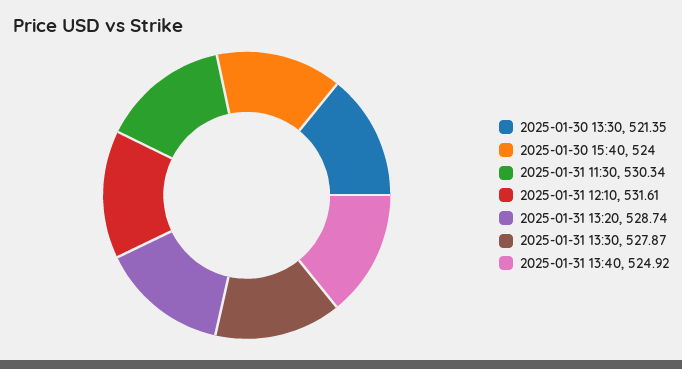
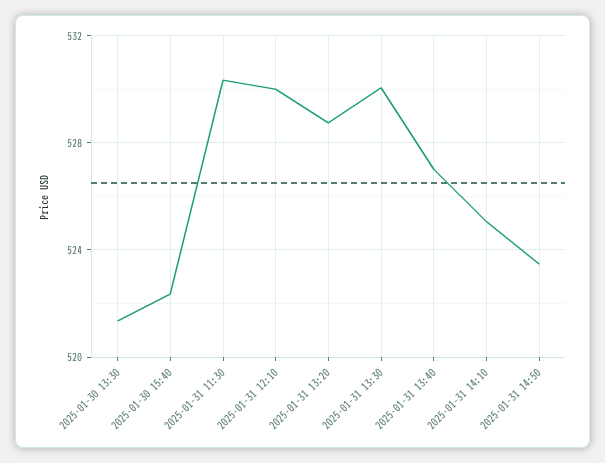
2025-01-30 15:40: 524 -> 522.5
2025-01-31 12:10: 531.61 -> 530
2025-01-31 13:30: 527.87 -> 530
2025-01-31 13:40: 524.92 -> 527
2025-01-31 14:10: none -> 525
2025-01-31 14:50: none -> 523.5

